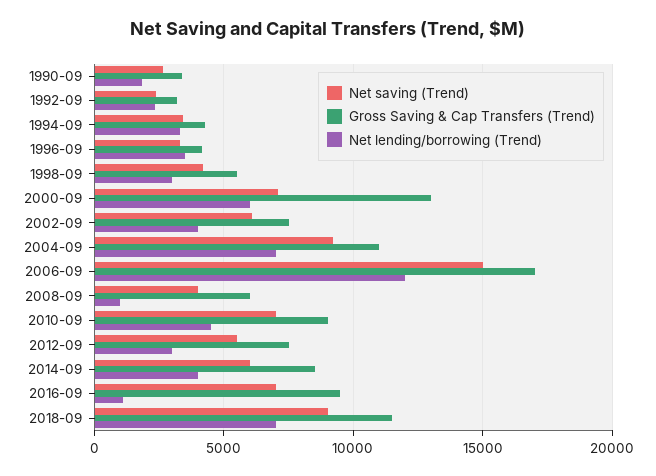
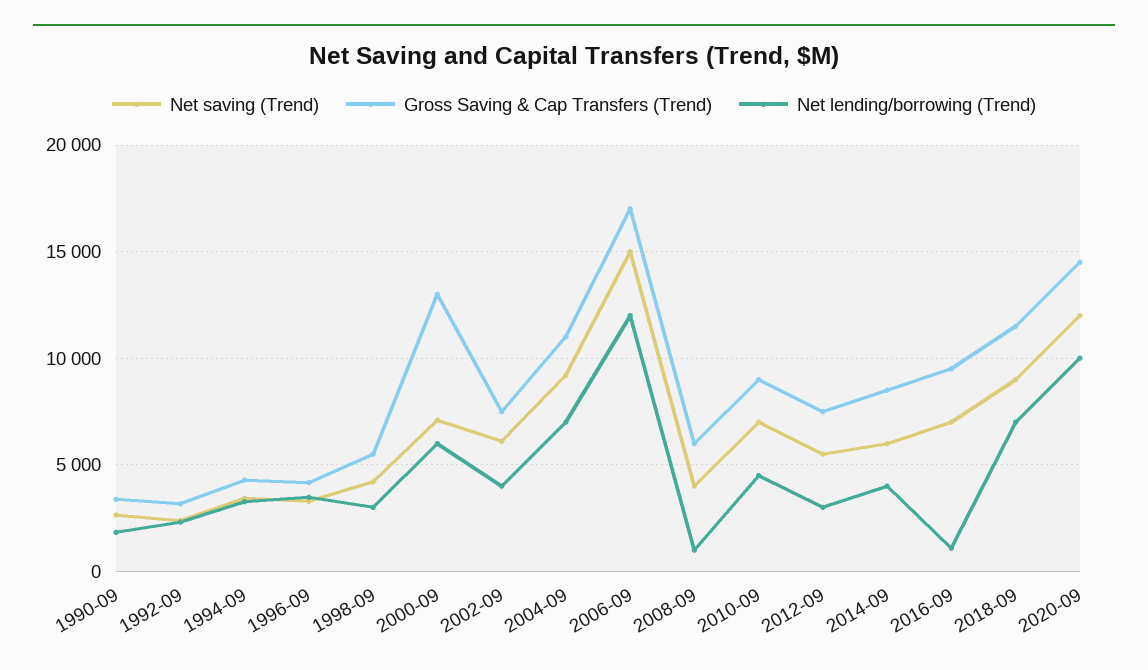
Net saving (Trend), 2020-09: none -> 12000
Gross Saving & Cap Transfers (Trend), 2020-09: none -> 14500
Net lending/borrowing (Trend), 2020-09: none -> 10000

